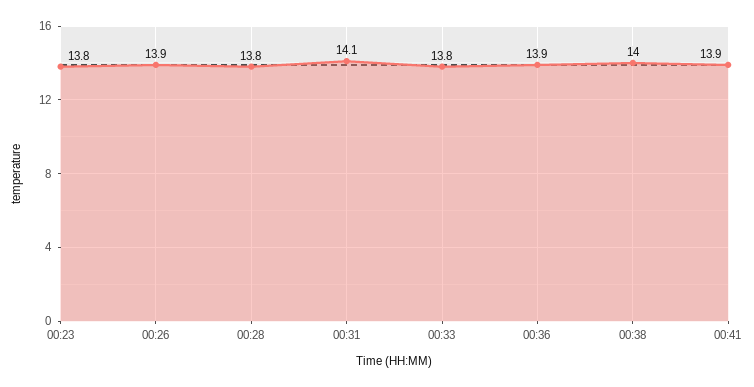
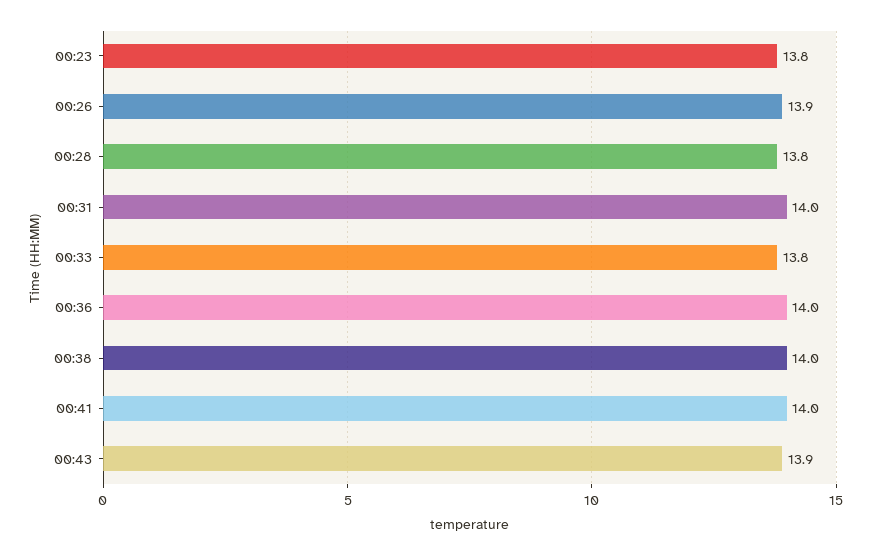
00:31: 14.1 -> 14
00:36: 13.9 -> 14
00:41: 13.9 -> 14
00:43: none -> 13.9

